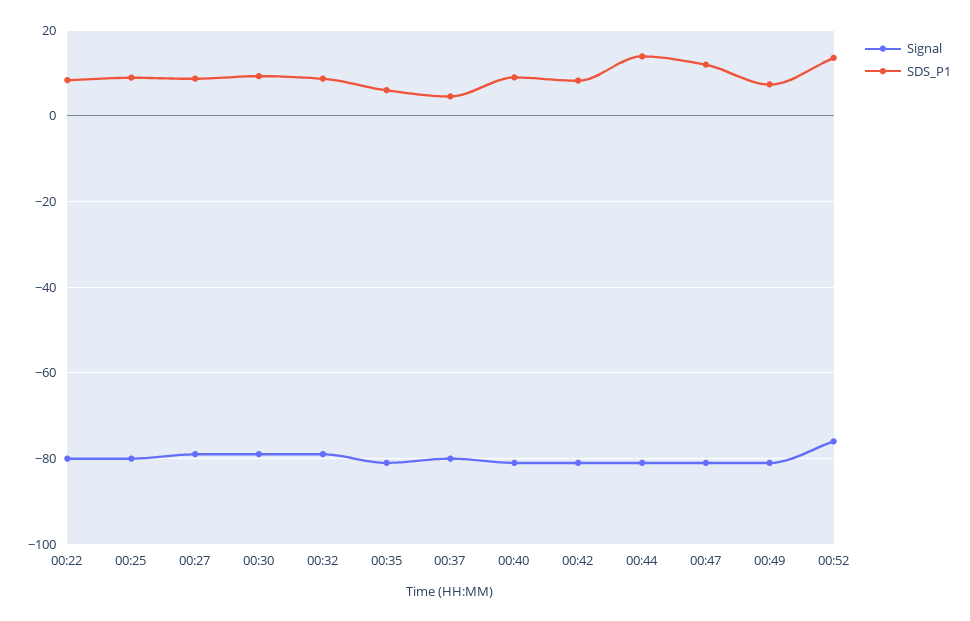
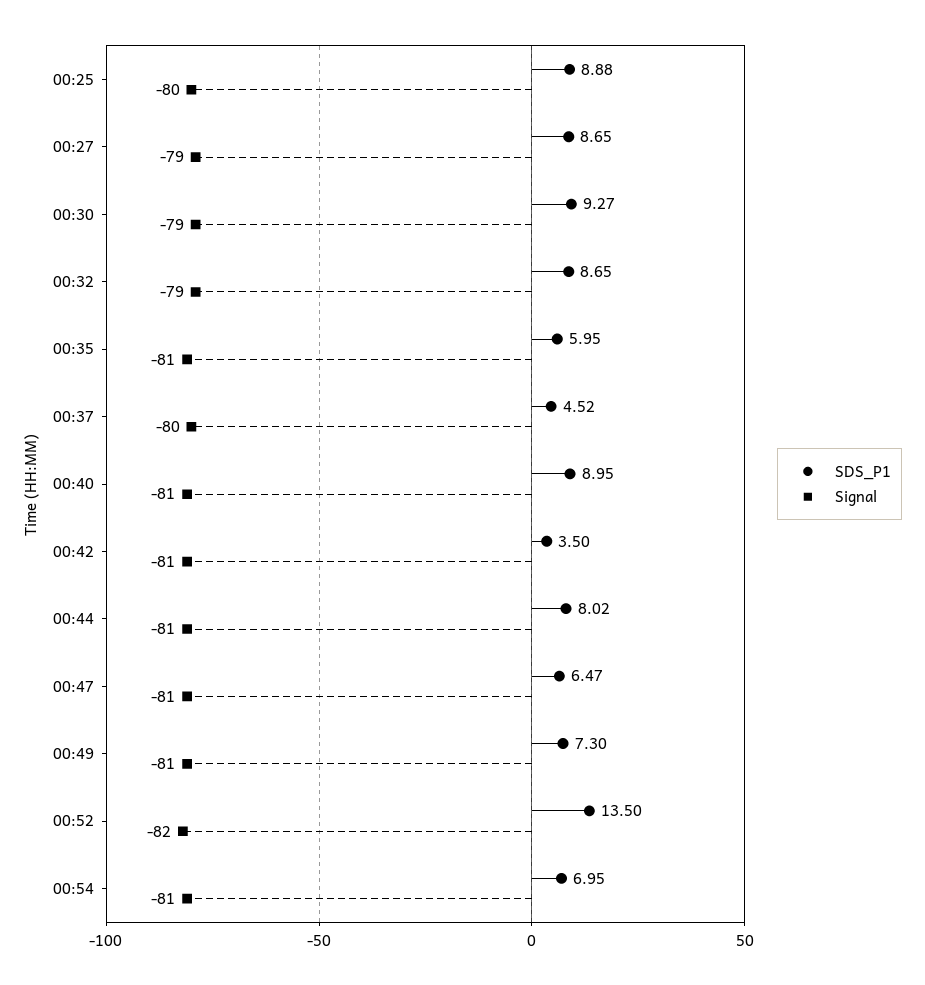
Signal, 00:22: -80 -> none
SDS_P1, 00:22: 8 -> none
SDS_P1, 00:42: 8 -> 3.5
SDS_P1, 00:44: 14 -> 8.02
SDS_P1, 00:47: 12 -> 6.47
Signal, 00:52: -76 -> -82
SDS_P1, 00:54: none -> 6.95
Signal, 00:54: none -> -81

